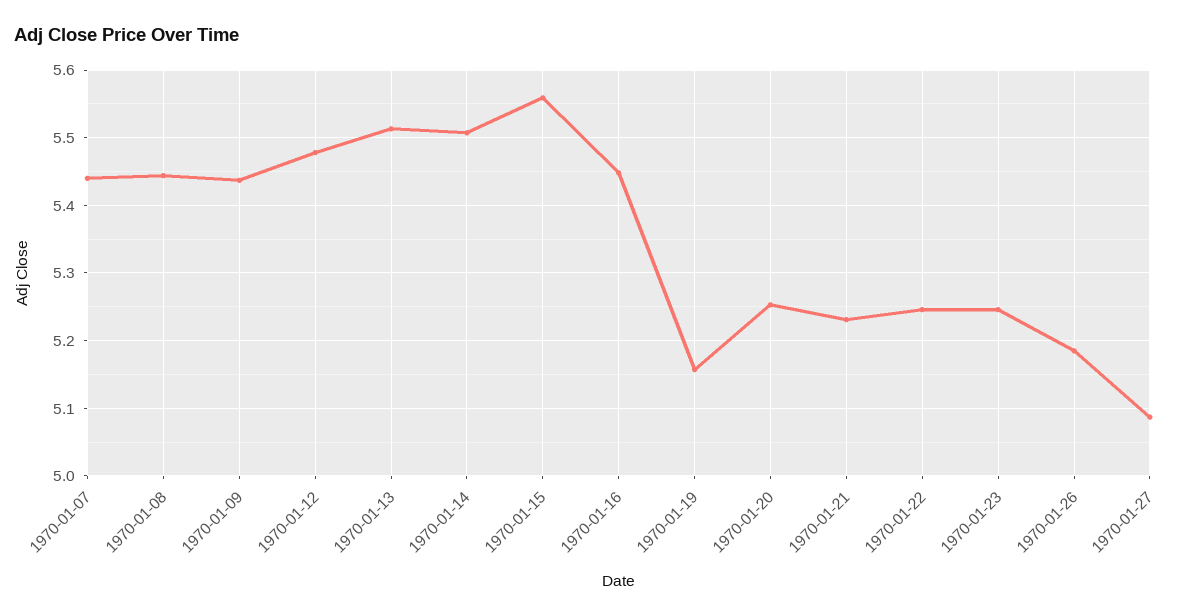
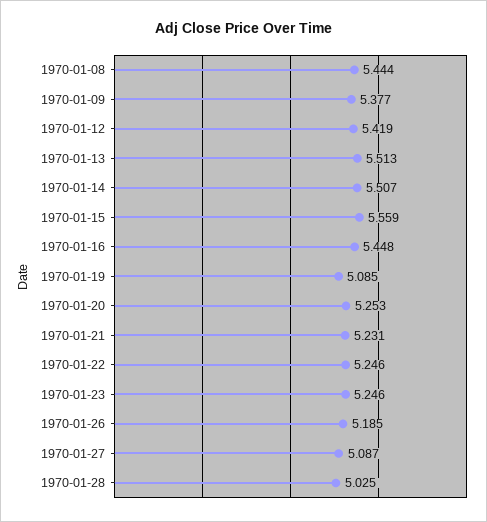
1970-01-07: 5.44 -> none
1970-01-09: 5.44 -> 5.377
1970-01-12: 5.48 -> 5.419
1970-01-19: 5.16 -> 5.085
1970-01-28: none -> 5.025

